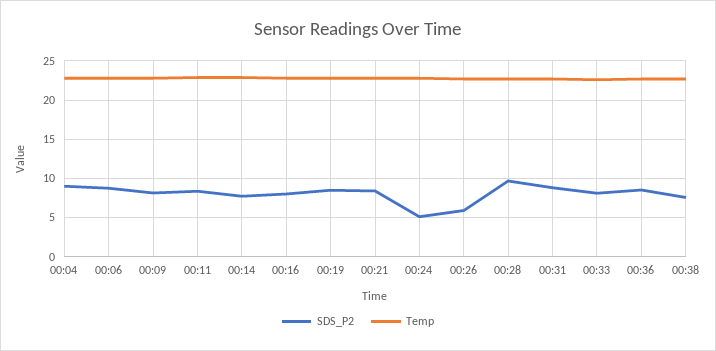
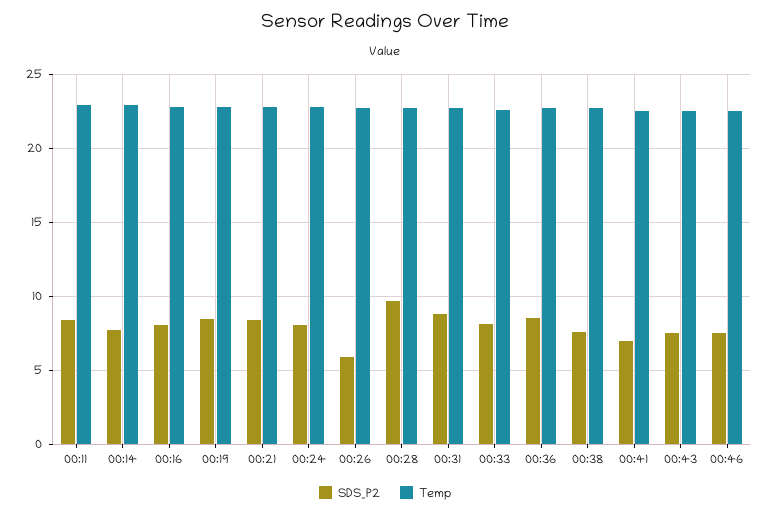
SDS_P2, 00:04: 9 -> none
Temp, 00:04: 23 -> none
SDS_P2, 00:06: 9 -> none
Temp, 00:06: 23 -> none
SDS_P2, 00:09: 8 -> none
Temp, 00:09: 23 -> none
SDS_P2, 00:24: 5 -> 8
SDS_P2, 00:41: none -> 7
Temp, 00:41: none -> 22.5
SDS_P2, 00:43: none -> 7.5
Temp, 00:43: none -> 22.5
SDS_P2, 00:46: none -> 7.5
Temp, 00:46: none -> 22.5

